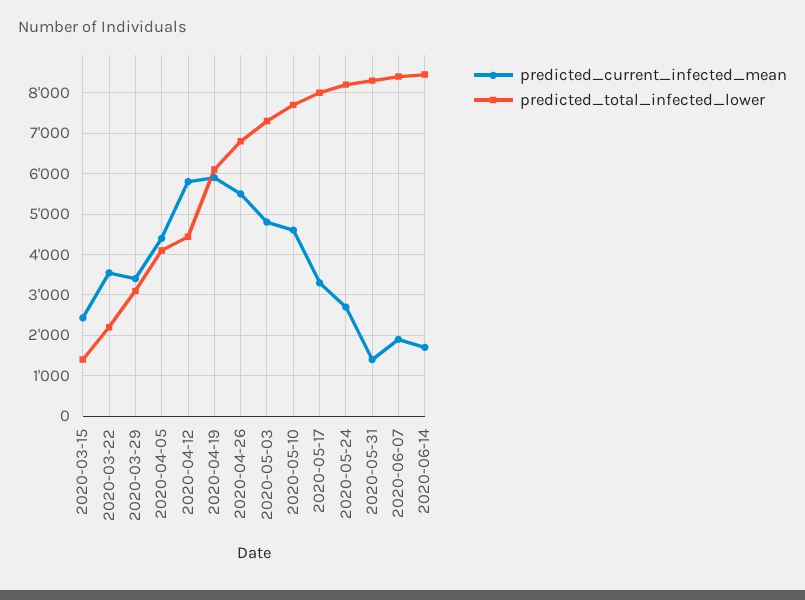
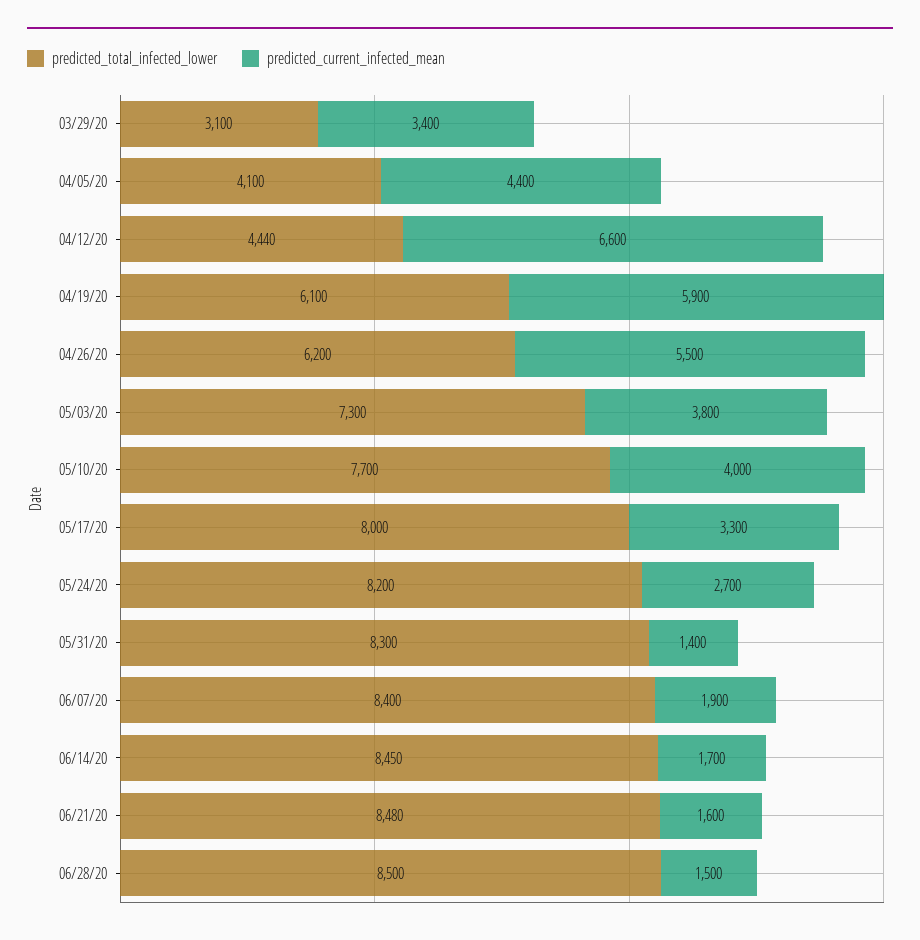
predicted_current_infected_mean, 2020-03-15: 2400 -> none
predicted_total_infected_lower, 2020-03-15: 1400 -> none
predicted_current_infected_mean, 2020-03-22: 3600 -> none
predicted_total_infected_lower, 2020-03-22: 2200 -> none
predicted_current_infected_mean, 2020-04-12: 5800 -> 6600
predicted_total_infected_lower, 2020-04-26: 6800 -> 6200
predicted_current_infected_mean, 2020-05-03: 4800 -> 3800
predicted_current_infected_mean, 2020-05-10: 4600 -> 4000
predicted_total_infected_lower, 06/21/20: none -> 8480
predicted_current_infected_mean, 06/21/20: none -> 1600
predicted_total_infected_lower, 06/28/20: none -> 8500
predicted_current_infected_mean, 06/28/20: none -> 1500

